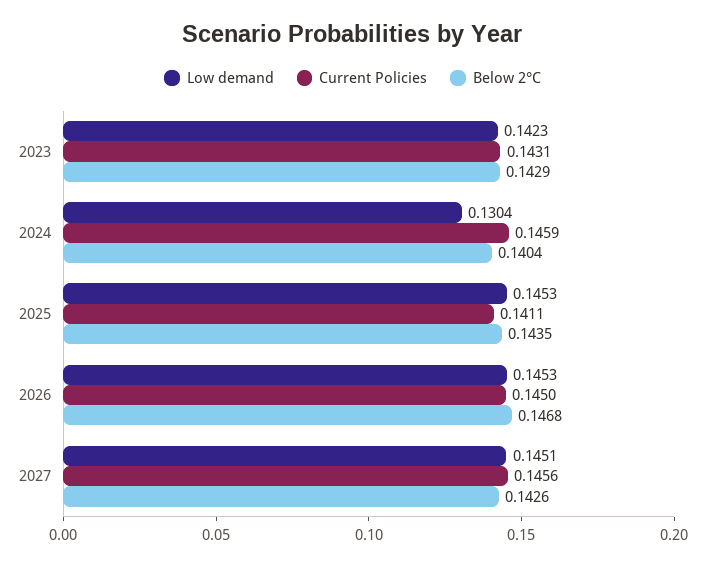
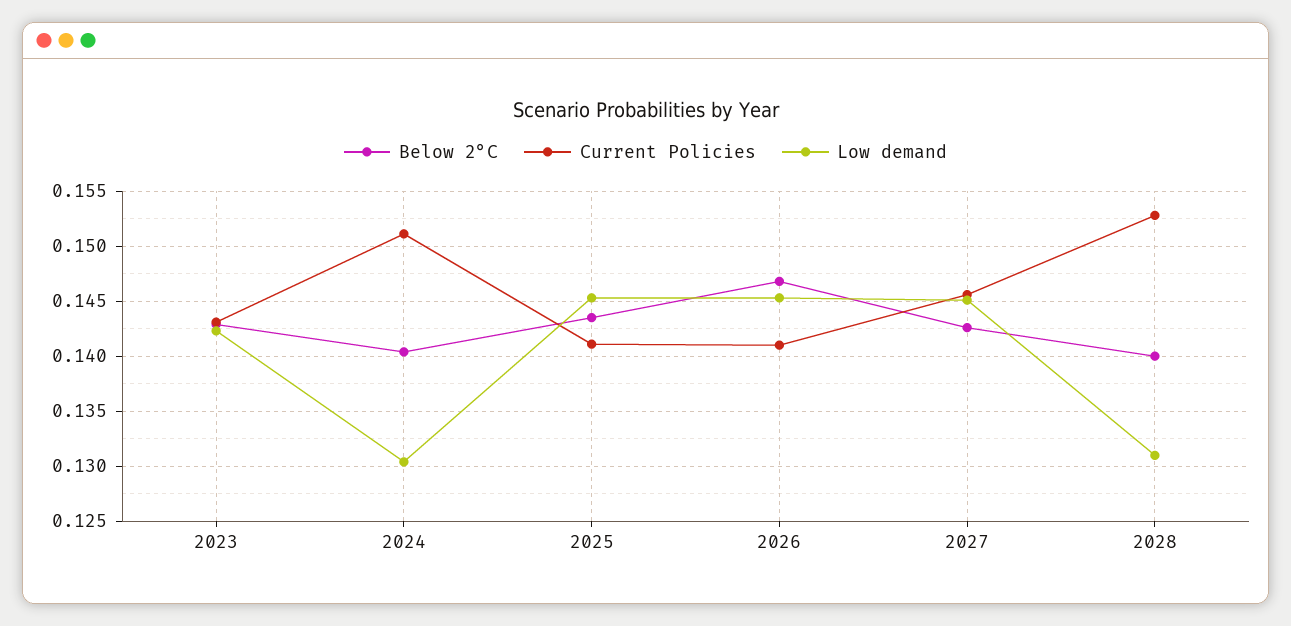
Current Policies, 2024: 0.1459 -> 0.151
Current Policies, 2026: 0.145 -> 0.141
Below 2°C, 2028: none -> 0.14
Current Policies, 2028: none -> 0.153
Low demand, 2028: none -> 0.131

